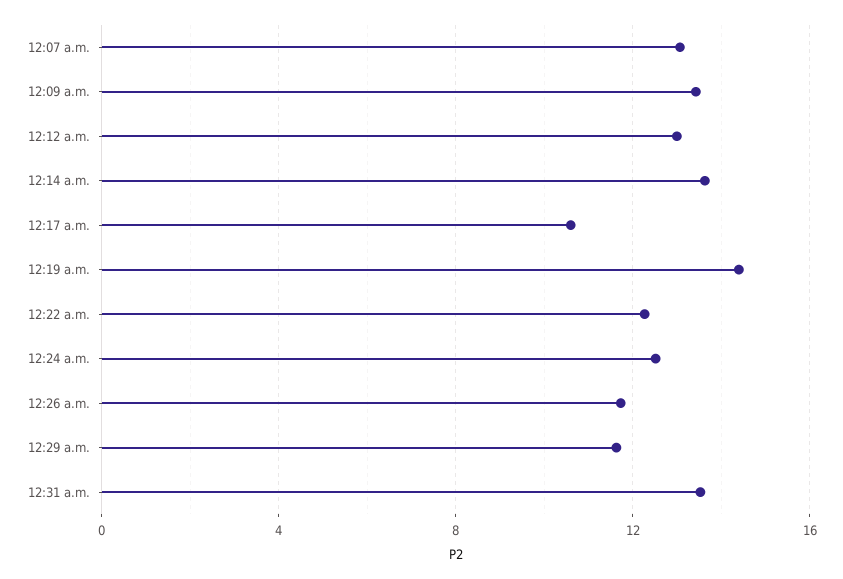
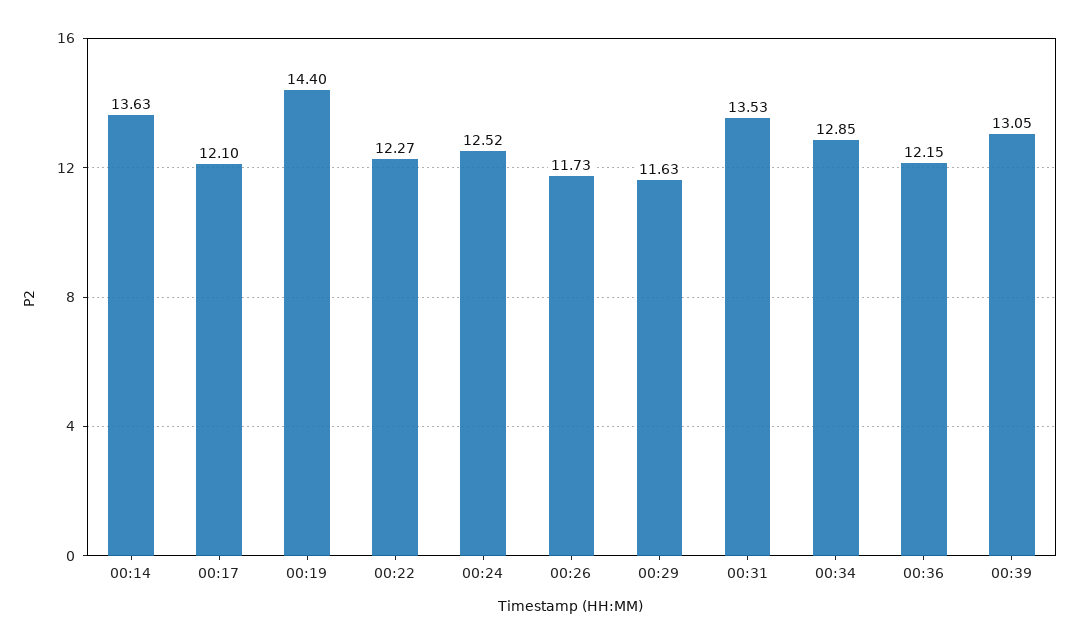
12:07 a.m.: 13 -> none
12:09 a.m.: 13.5 -> none
12:12 a.m.: 13 -> none
12:17 a.m.: 10.5 -> 12.1
00:34: none -> 12.85
00:36: none -> 12.15
00:39: none -> 13.05

